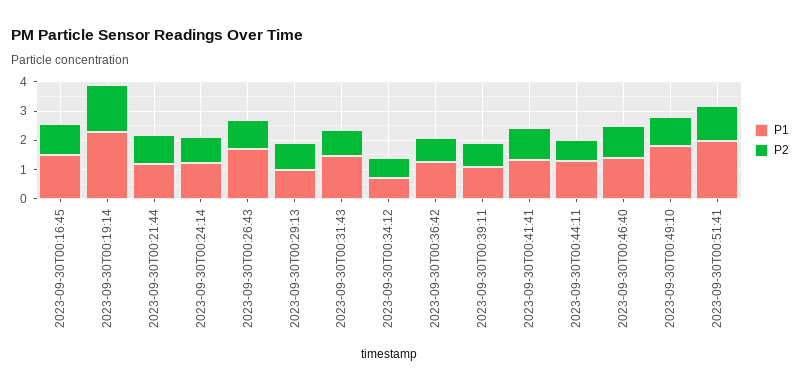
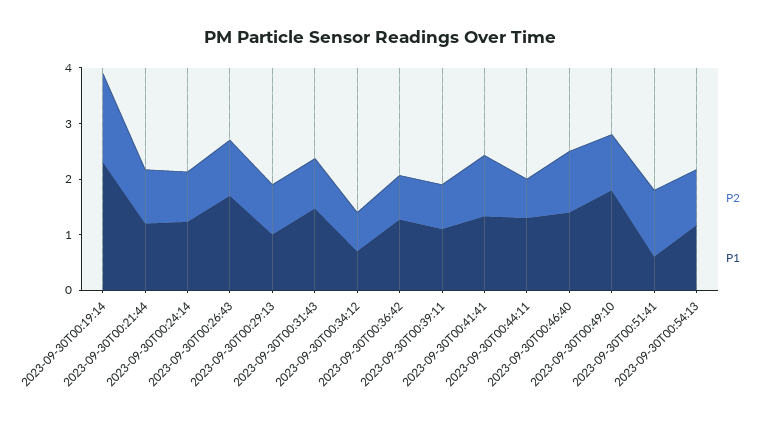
P1, 2023-09-30T00:16:45: 1.5 -> none
P2, 2023-09-30T00:16:45: 1 -> none
P1, 2023-09-30T00:51:41: 2 -> 0.6
P2, 2023-09-30T00:54:13: none -> 1
P1, 2023-09-30T00:54:13: none -> 1.2

